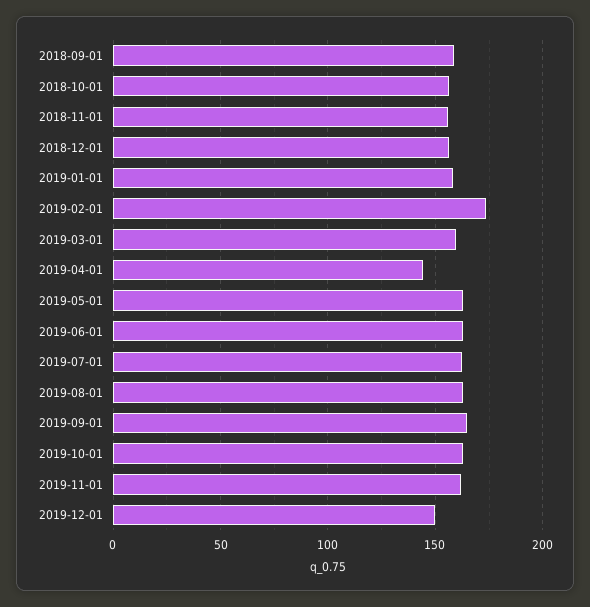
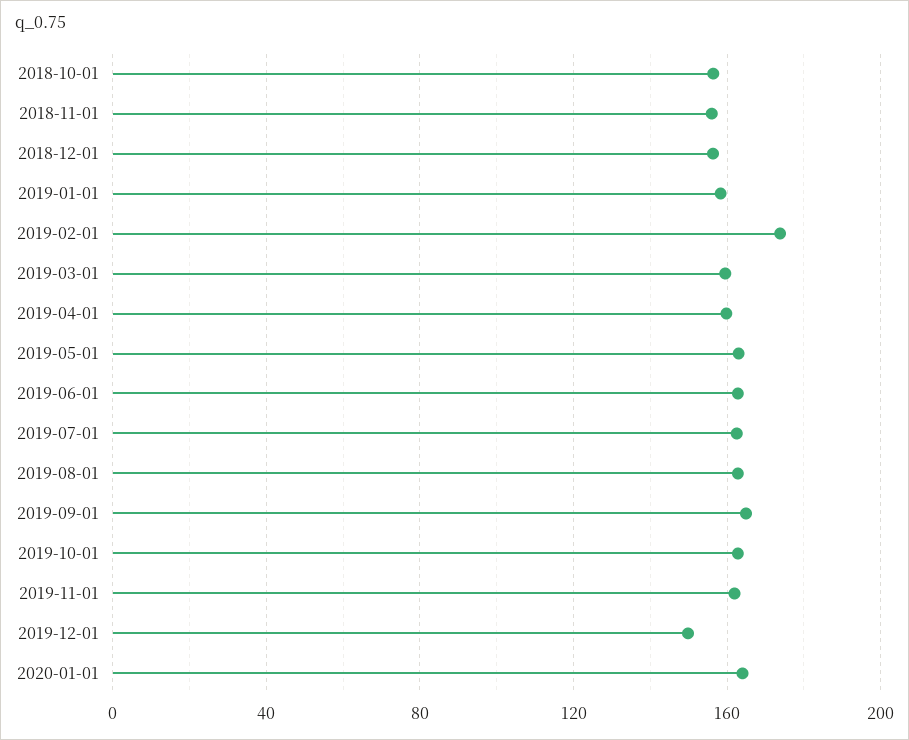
2018-09-01: 160 -> none
2019-04-01: 145 -> 160
2020-01-01: none -> 165

